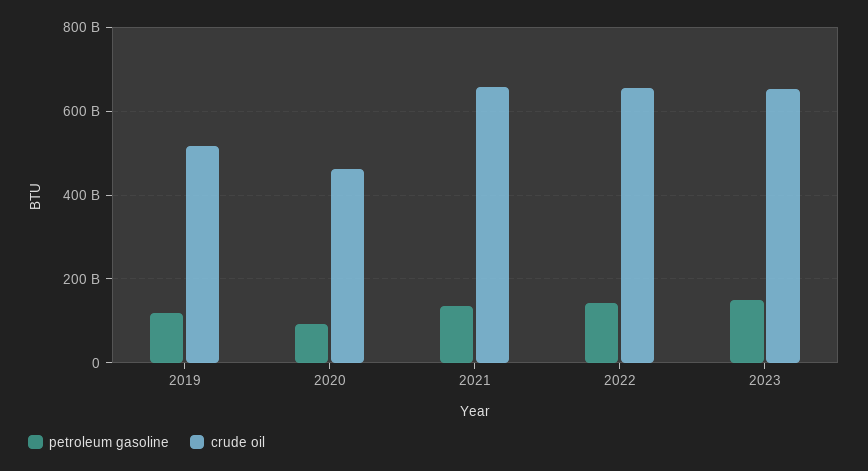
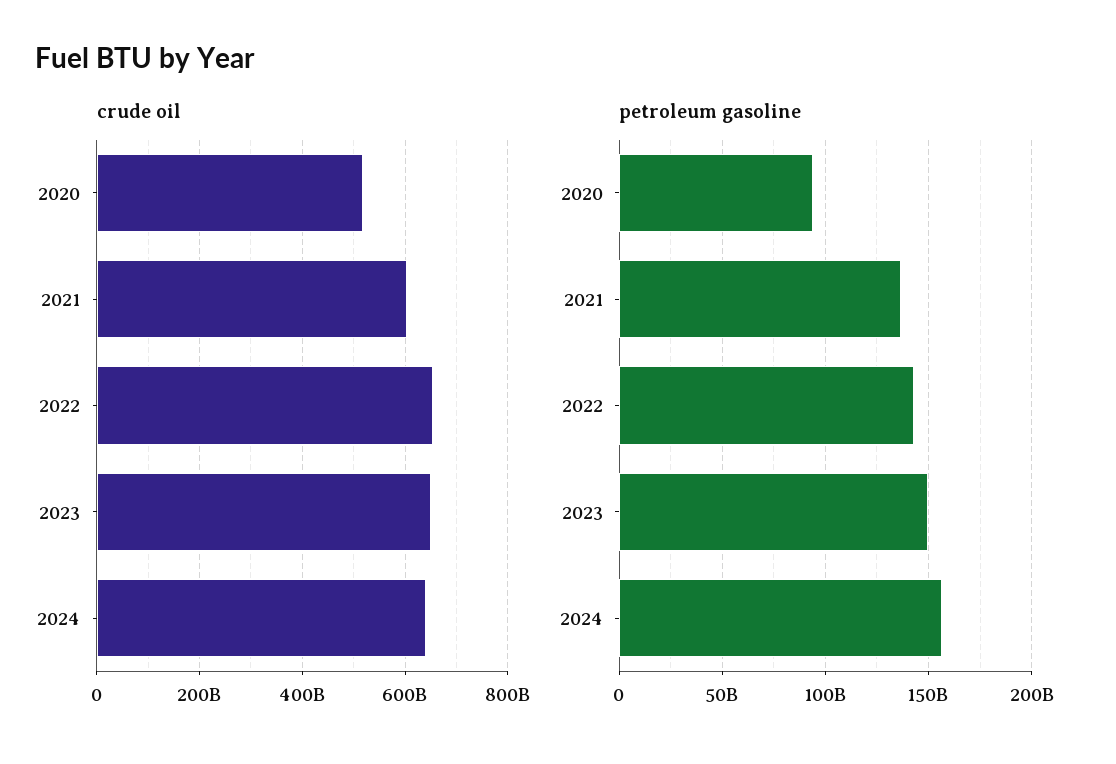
petroleum gasoline, 2019: 120000000000 -> none
crude oil, 2019: 520000000000 -> none
crude oil, 2020: 460000000000 -> 520000000000
crude oil, 2021: 660000000000 -> 600000000000
crude oil, 2024: none -> 640000000000
petroleum gasoline, 2024: none -> 155000000000

